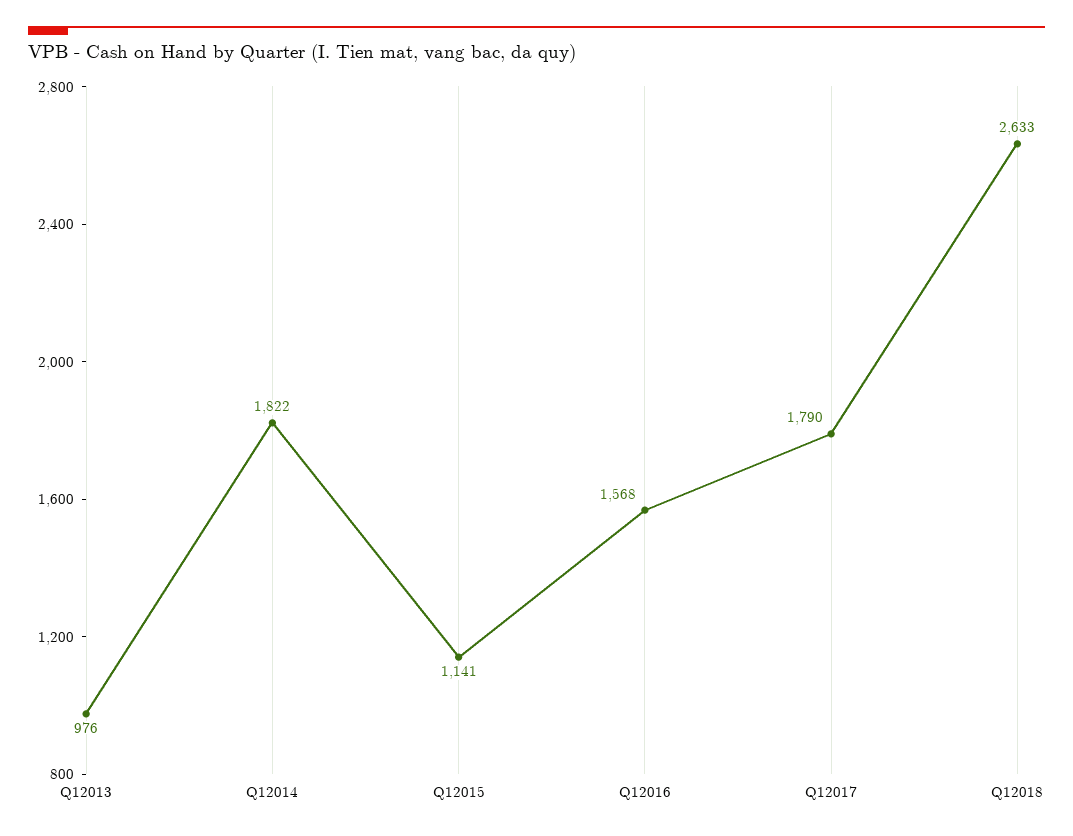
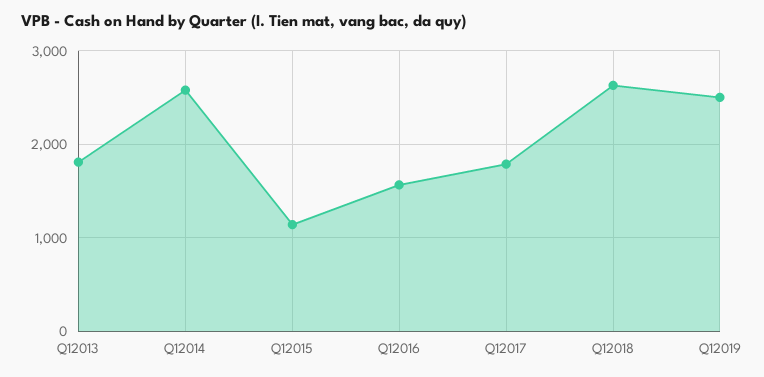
Q12013: 976 -> 1800
Q12014: 1822 -> 2600
Q12019: none -> 2500

